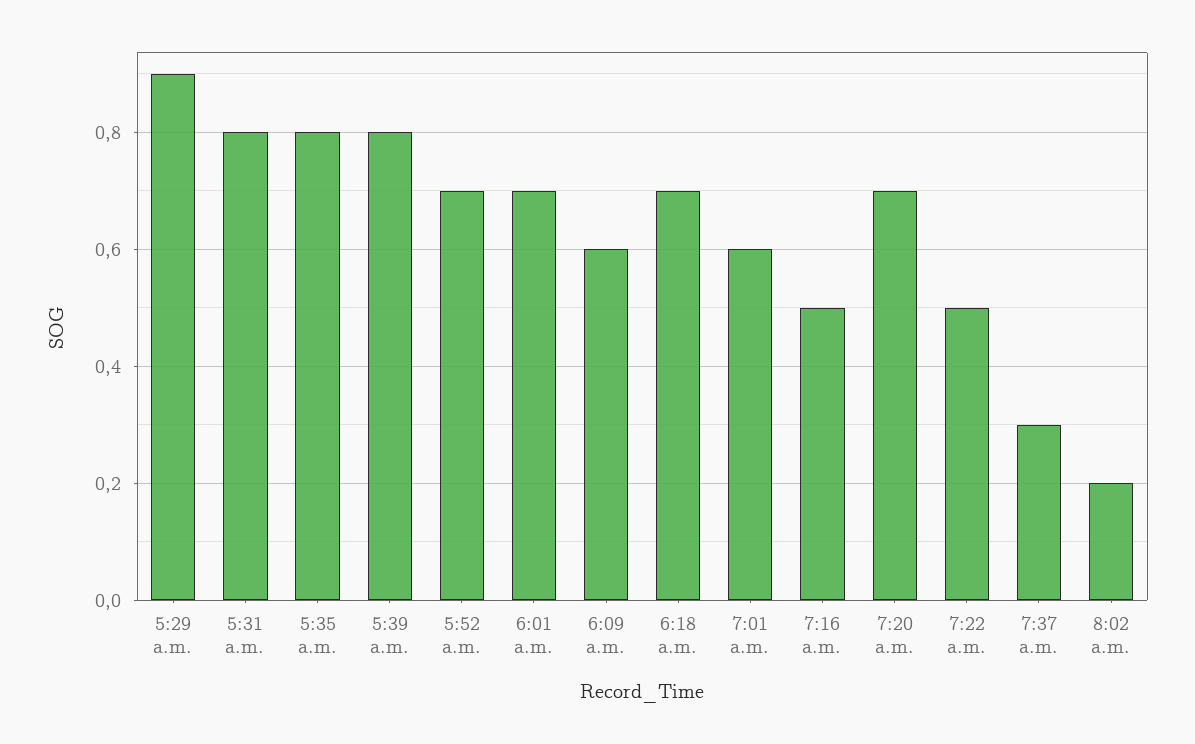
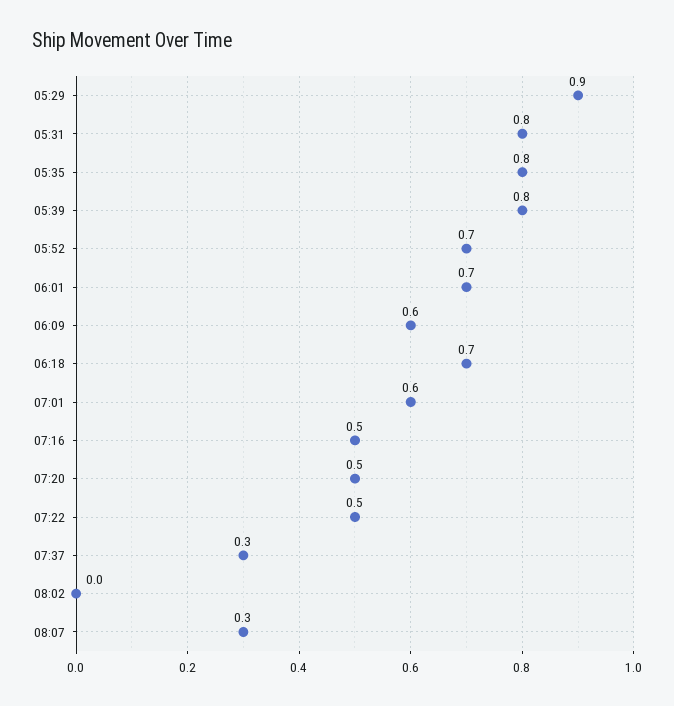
7:20 a.m.: 0.7 -> 0.5
8:02 a.m.: 0.2 -> 0
08:07: none -> 0.3

